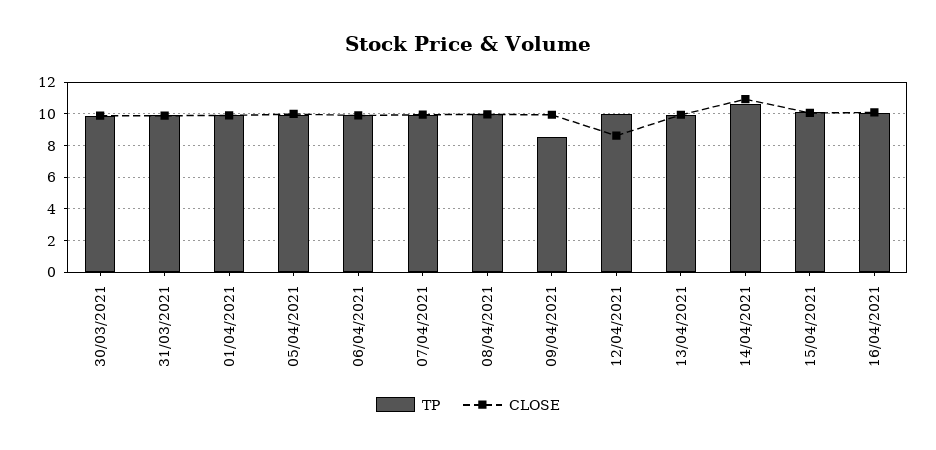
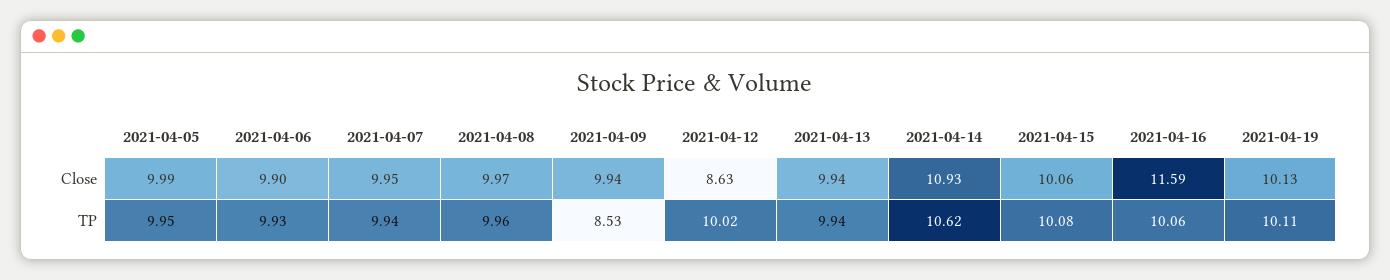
TP, 30/03/2021: 10 -> none
CLOSE, 30/03/2021: 10 -> none
TP, 31/03/2021: 10 -> none
CLOSE, 31/03/2021: 10 -> none
TP, 01/04/2021: 10 -> none
CLOSE, 01/04/2021: 10 -> none
CLOSE, 16/04/2021: 10 -> 11.59
CLOSE, 2021-04-19: none -> 10.13
TP, 2021-04-19: none -> 10.11

